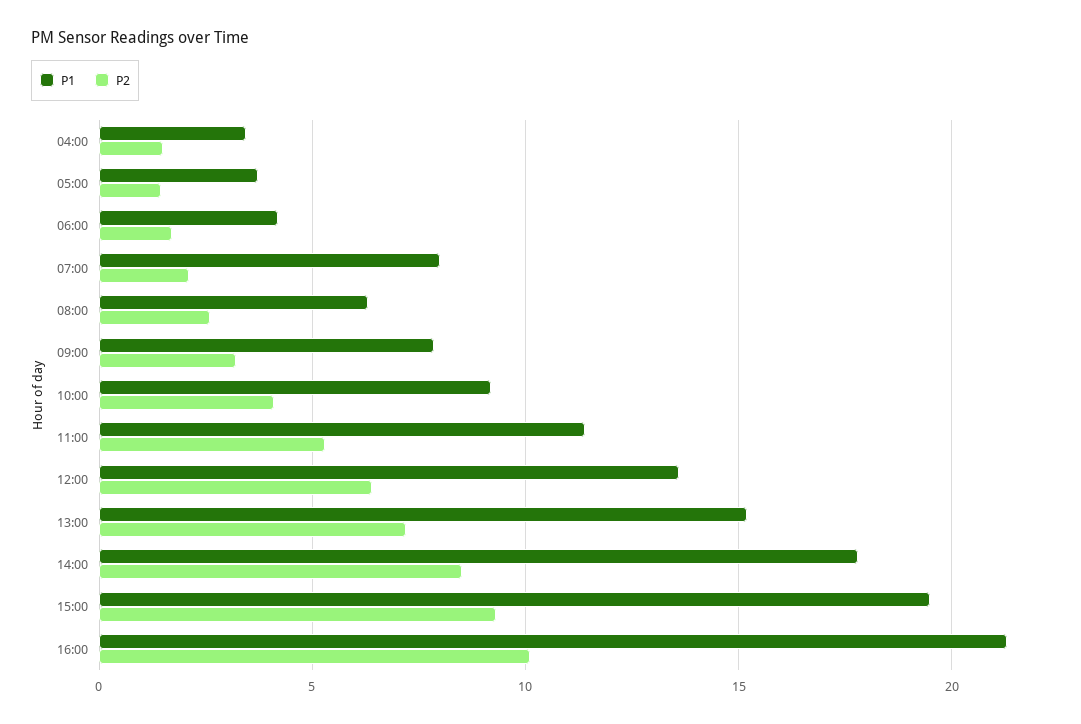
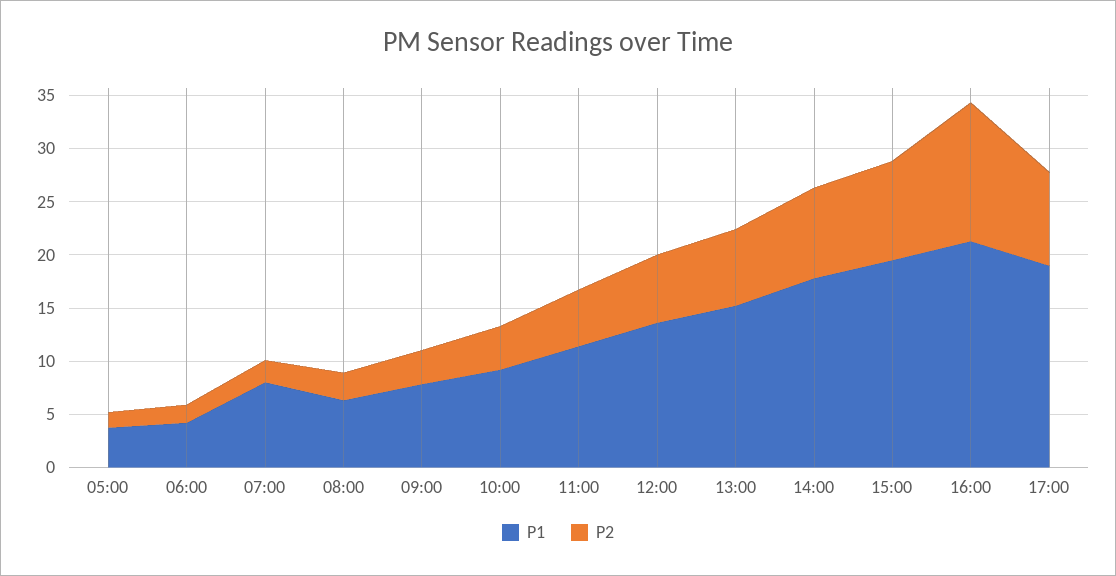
P1, 04:00: 3.5 -> none
P2, 04:00: 1.5 -> none
P2, 16:00: 10 -> 13
P1, 17:00: none -> 19
P2, 17:00: none -> 9

